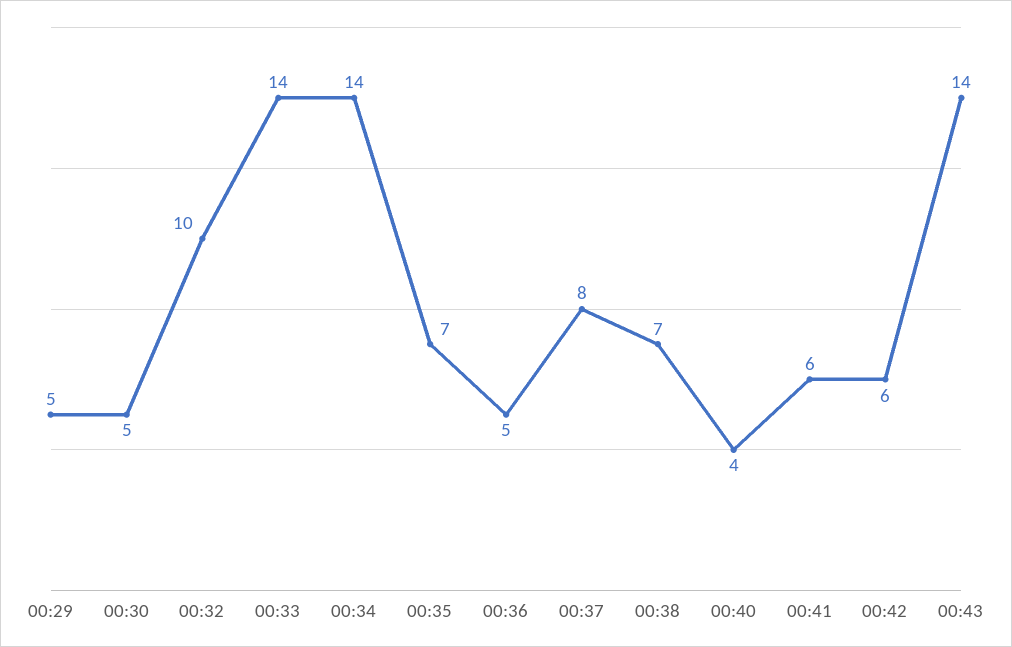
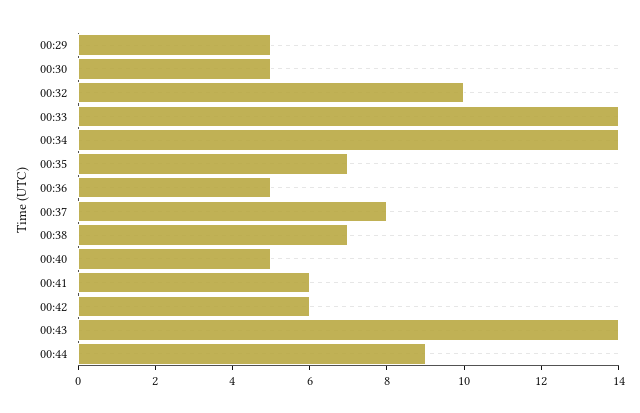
00:40: 4 -> 5
00:44: none -> 9

